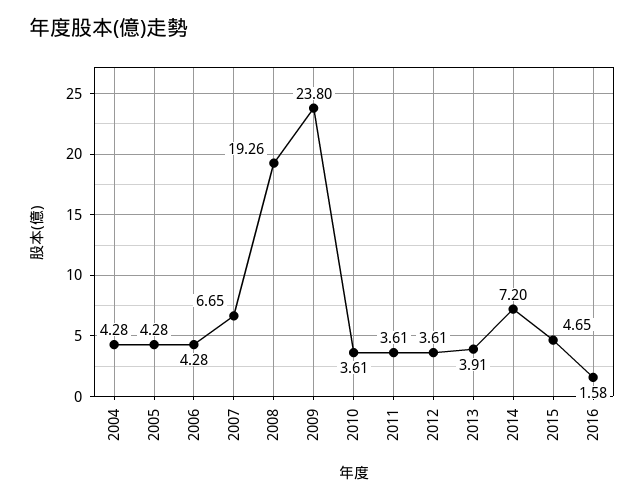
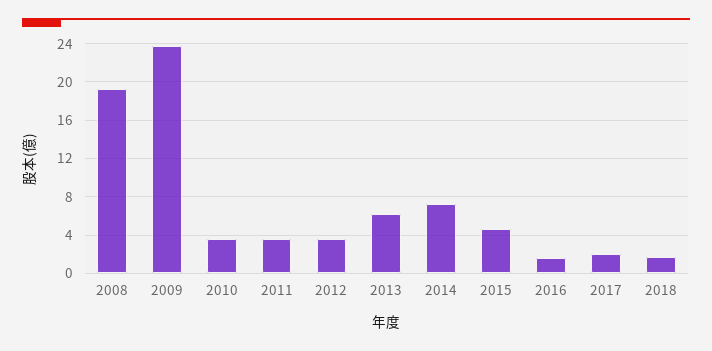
2004: 4.28 -> none
2005: 4.28 -> none
2006: 4.28 -> none
2007: 6.65 -> none
2013: 3.91 -> 6
2017: none -> 2
2018: none -> 2

